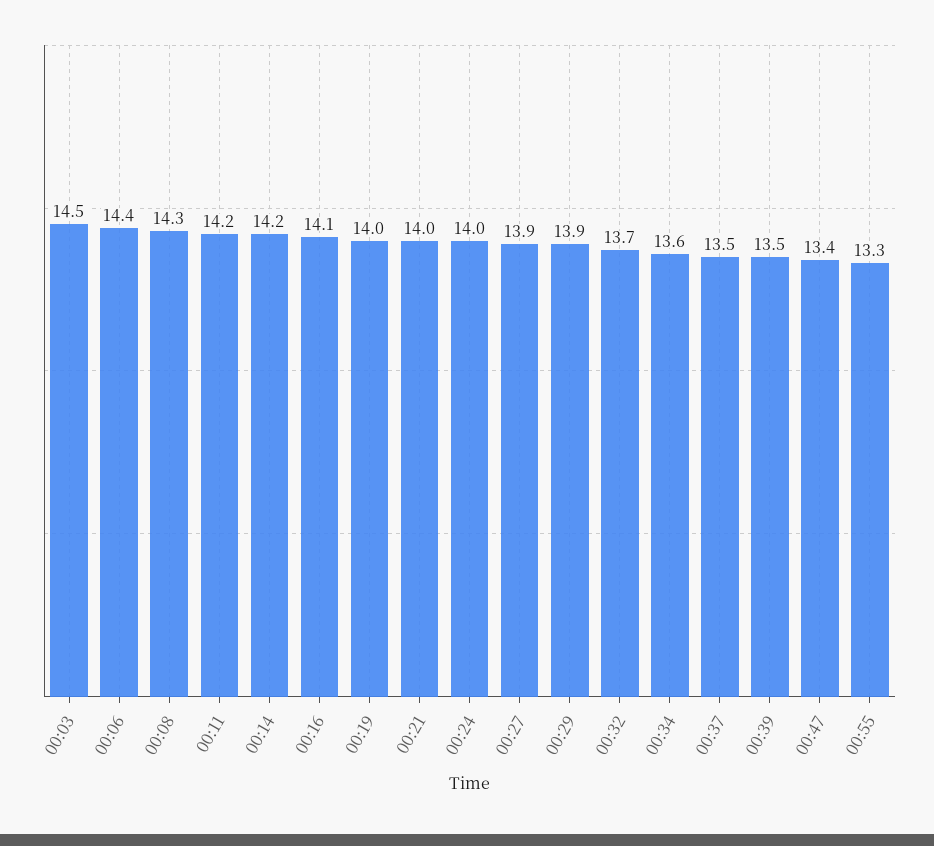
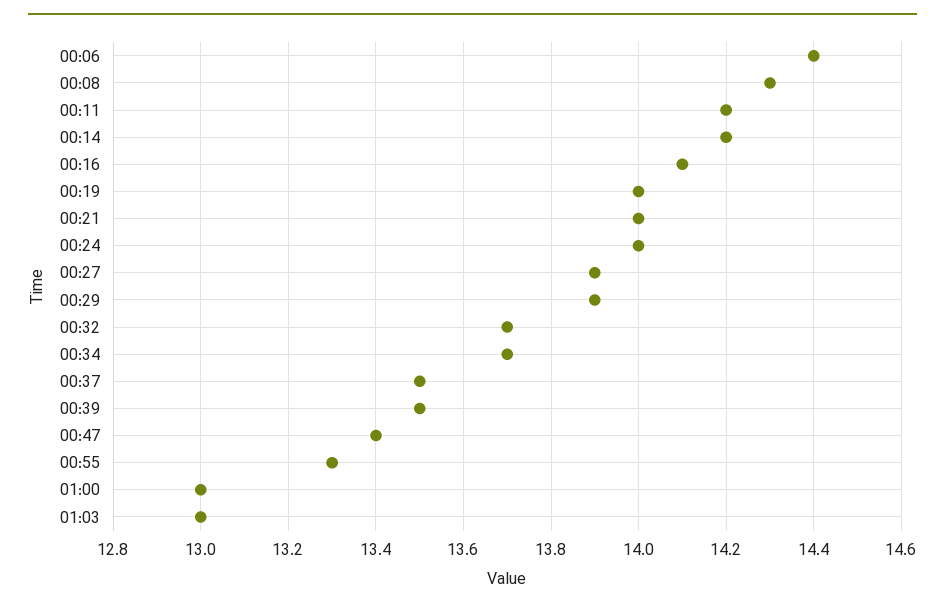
00:03: 14.5 -> none
00:34: 13.6 -> 13.7
01:00: none -> 13
01:03: none -> 13

